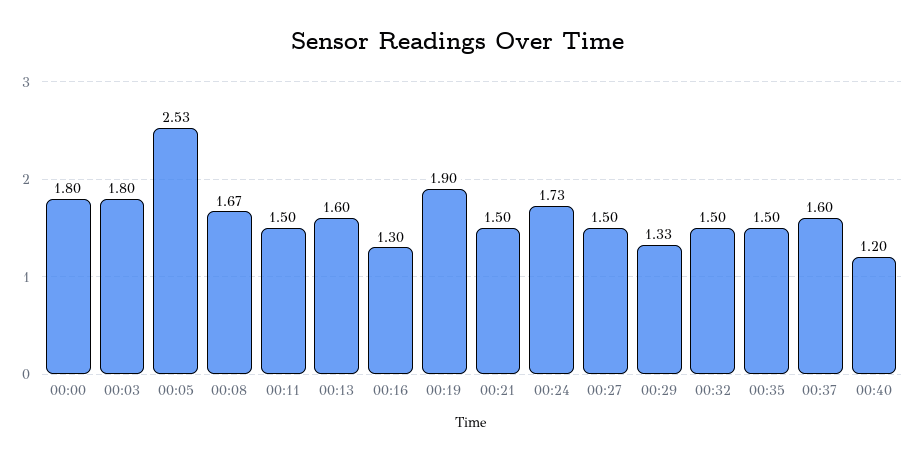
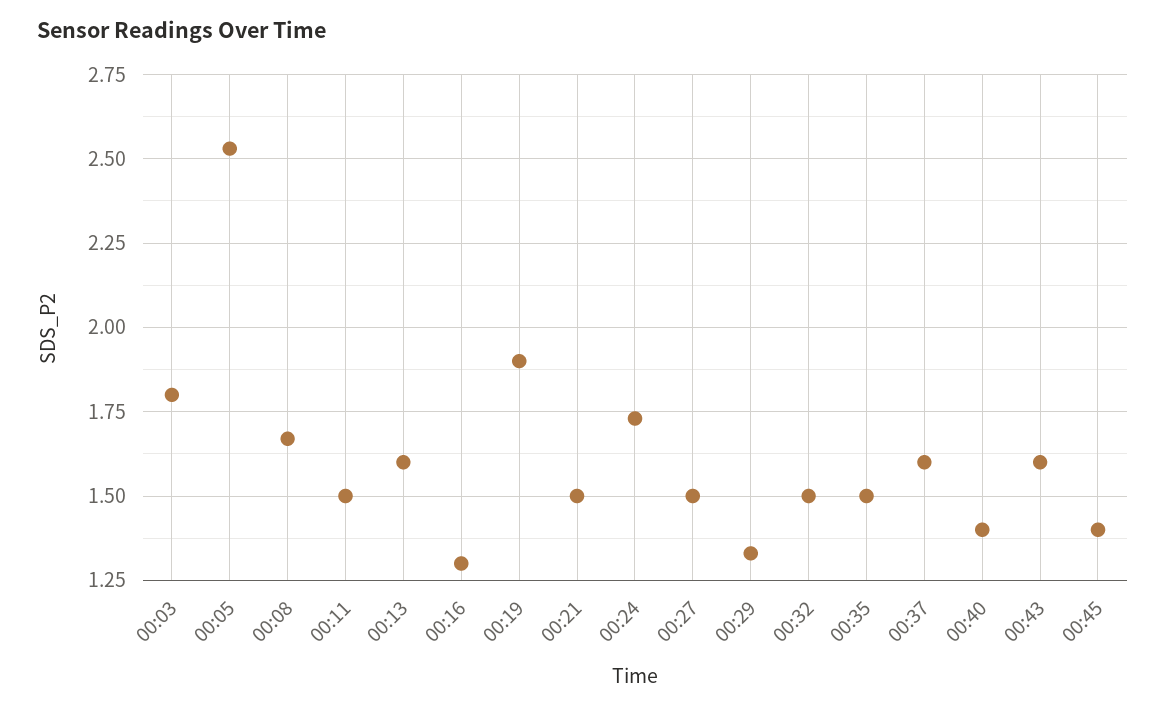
00:00: 1.8 -> none
00:40: 1.2 -> 1.4
00:43: none -> 1.6
00:45: none -> 1.4

